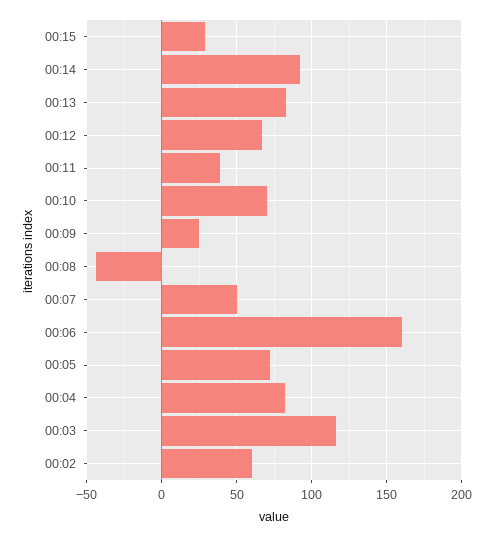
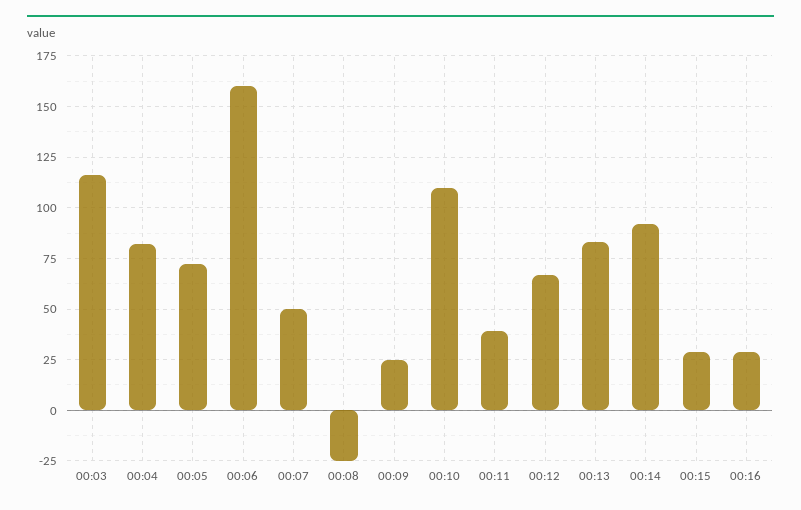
00:10: 70 -> 110
00:08: -45 -> -25
00:02: 60 -> none
00:16: none -> 30

